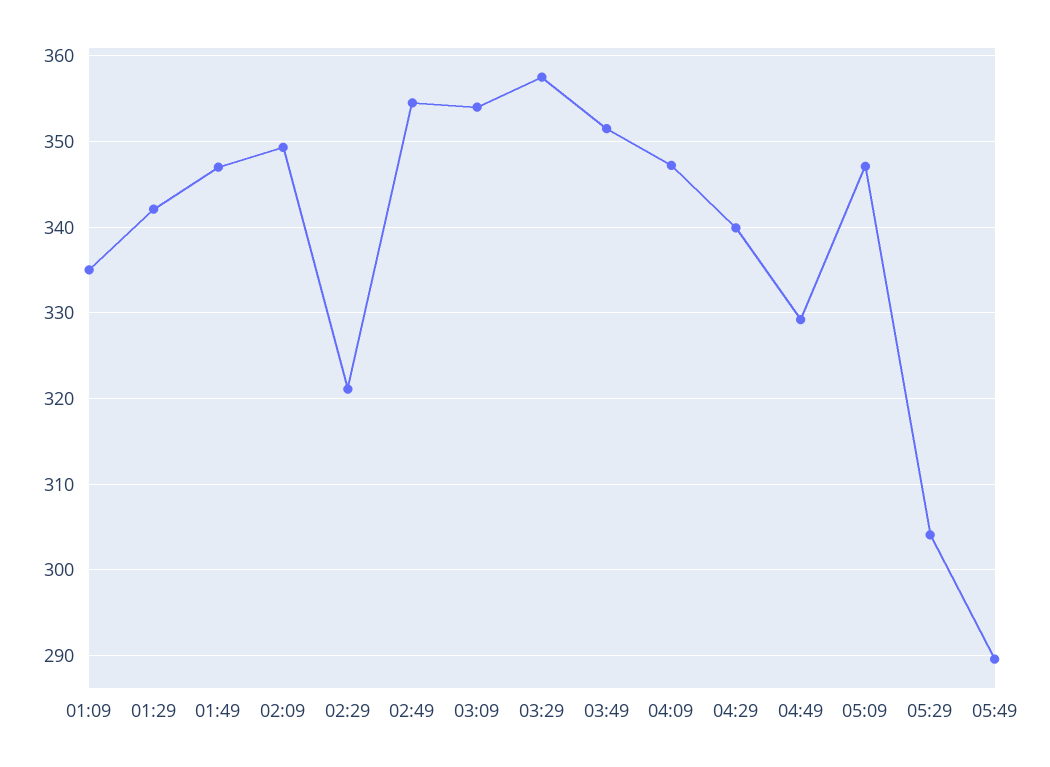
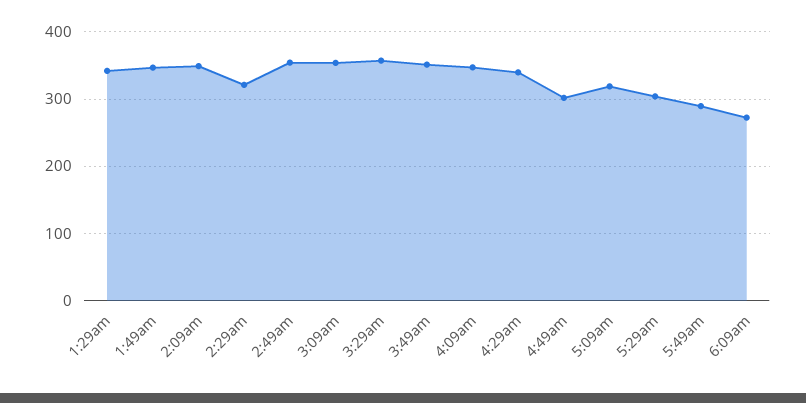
01:09: 335 -> none
04:49: 329 -> 300
05:09: 347 -> 320
6:09am: none -> 270

